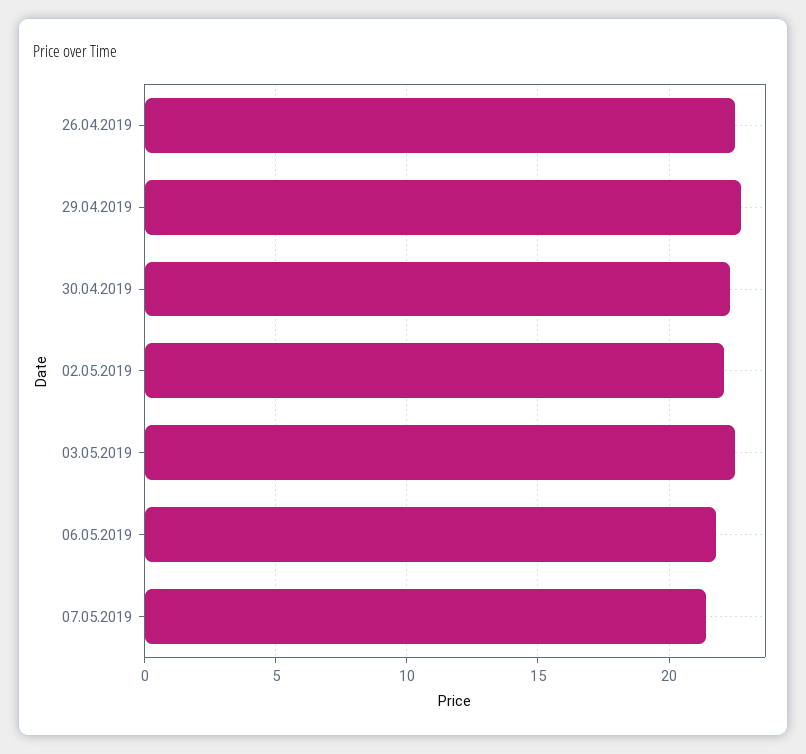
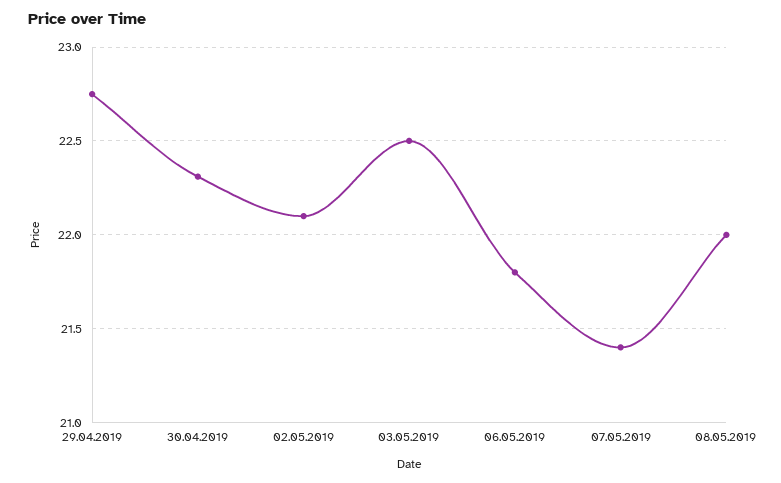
26.04.2019: 22.5 -> none
08.05.2019: none -> 22

